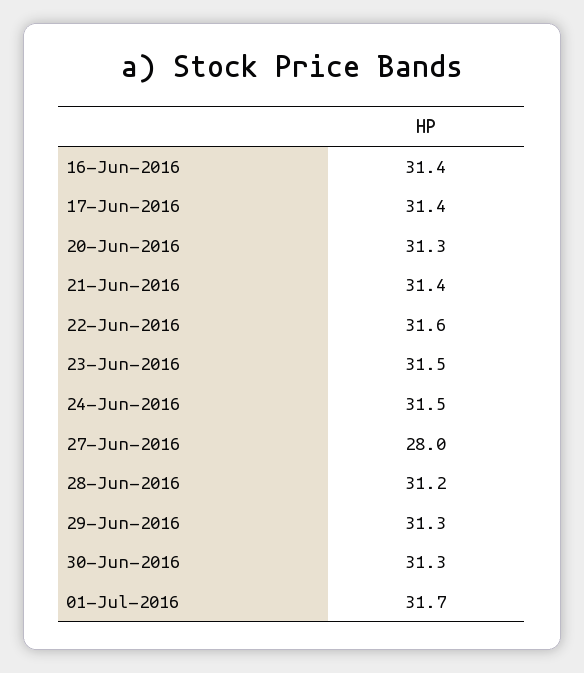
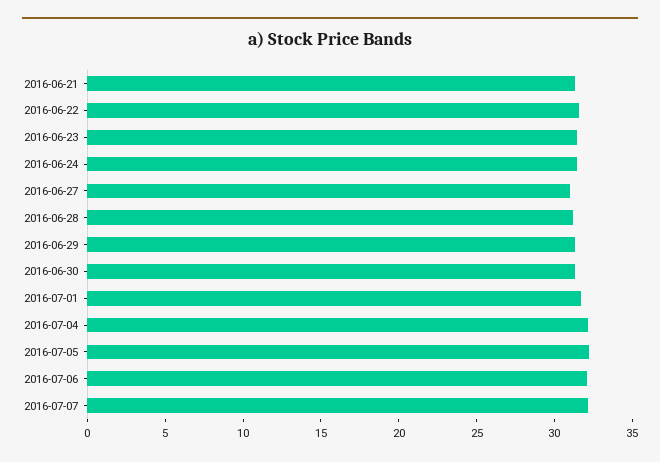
16-Jun-2016: 31.4 -> none
17-Jun-2016: 31.4 -> none
20-Jun-2016: 31.3 -> none
27-Jun-2016: 28 -> 31
2016-07-04: none -> 32
2016-07-05: none -> 32
2016-07-06: none -> 32
2016-07-07: none -> 32

